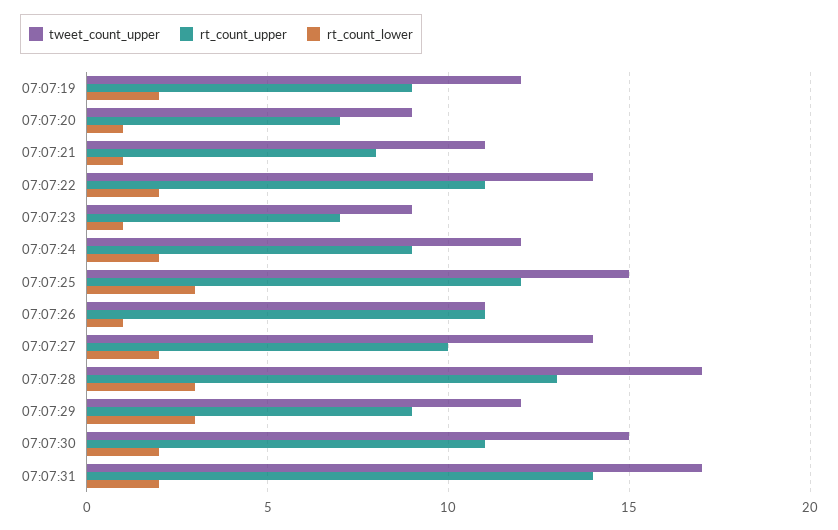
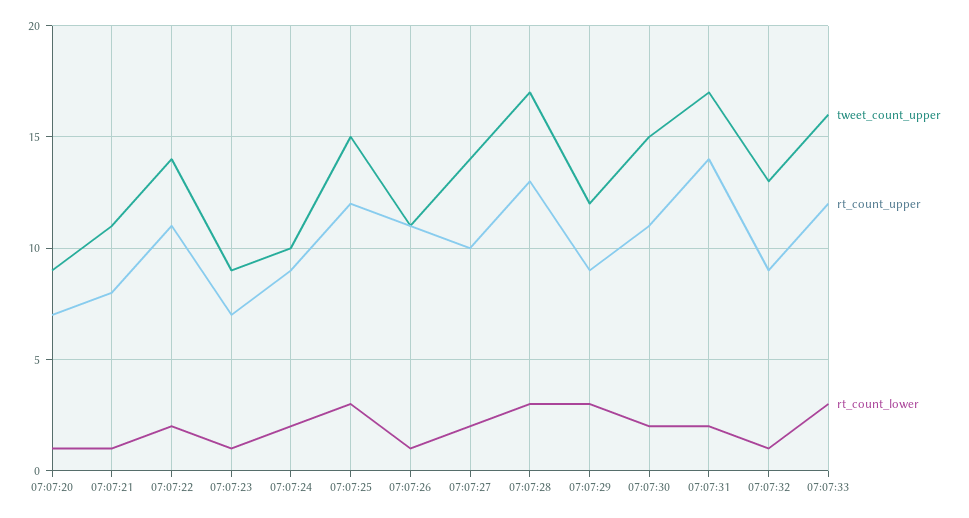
tweet_count_upper, 07:07:19: 12 -> none
rt_count_upper, 07:07:19: 9 -> none
rt_count_lower, 07:07:19: 2 -> none
tweet_count_upper, 07:07:24: 12 -> 10
tweet_count_upper, 07:07:32: none -> 13
rt_count_upper, 07:07:32: none -> 9
rt_count_lower, 07:07:32: none -> 1
tweet_count_upper, 07:07:33: none -> 16
rt_count_upper, 07:07:33: none -> 12
rt_count_lower, 07:07:33: none -> 3

